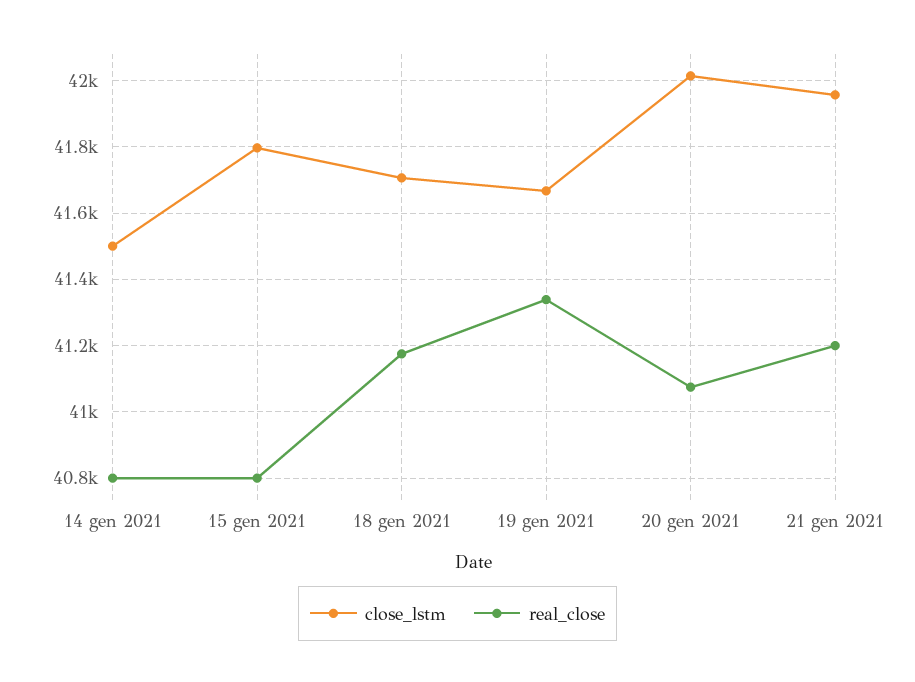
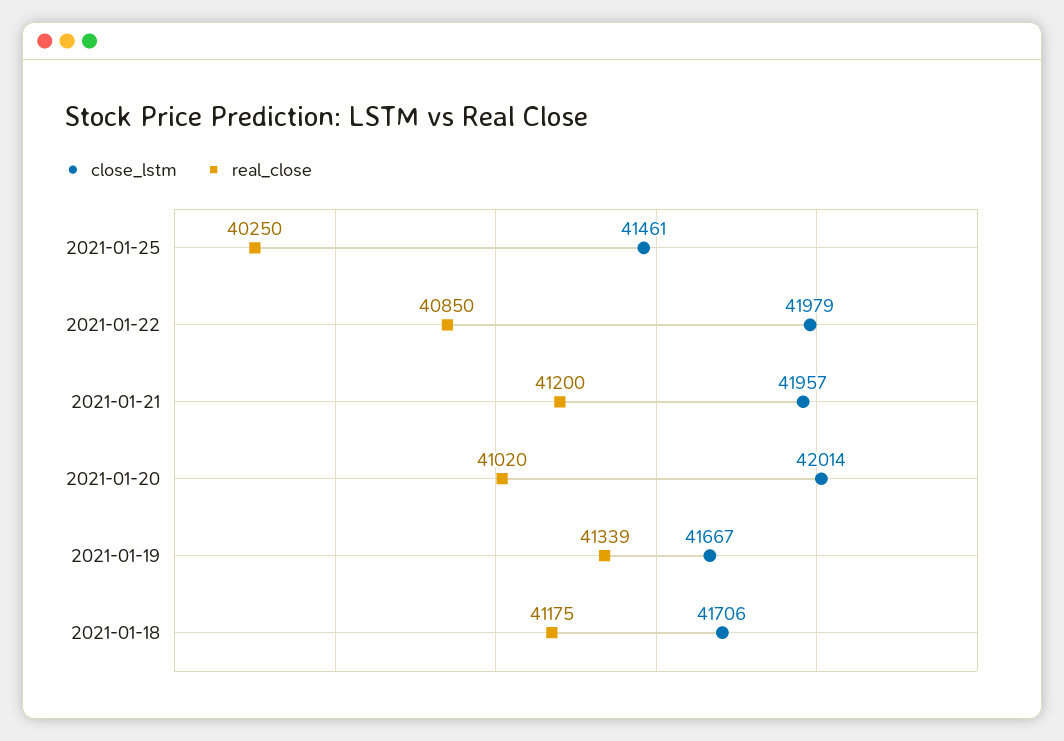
close_lstm, 14 gen 2021: 41500 -> none
real_close, 14 gen 2021: 40800 -> none
close_lstm, 15 gen 2021: 41800 -> none
real_close, 15 gen 2021: 40800 -> none
real_close, 20 gen 2021: 41080 -> 41020
close_lstm, 2021-01-25: none -> 41461
real_close, 2021-01-25: none -> 40250
close_lstm, 2021-01-22: none -> 41979
real_close, 2021-01-22: none -> 40850

